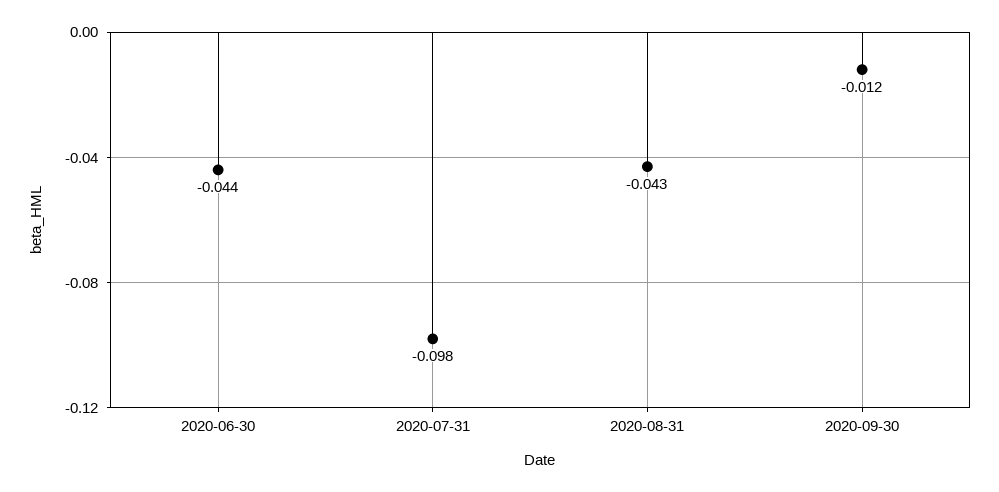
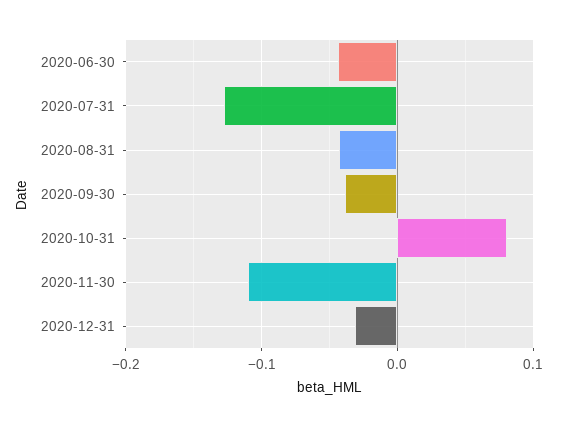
2020-07-31: -0.098 -> -0.13
2020-09-30: -0.012 -> -0.04
2020-10-31: none -> 0.08
2020-11-30: none -> -0.11
2020-12-31: none -> -0.03

